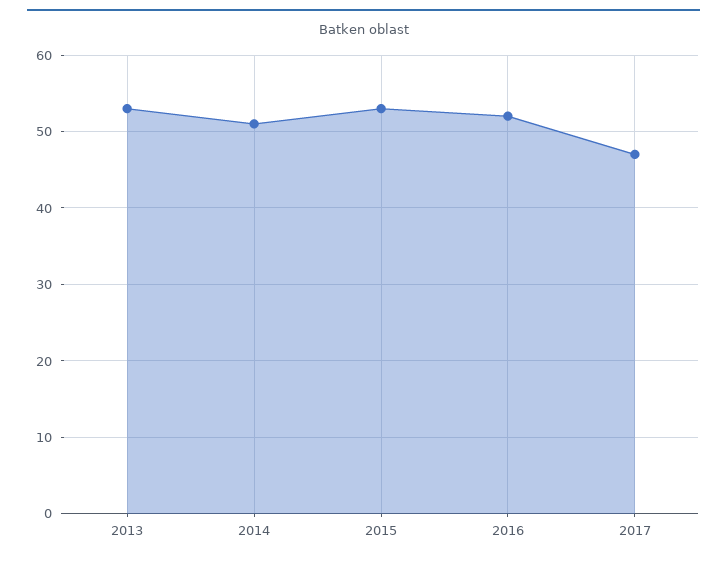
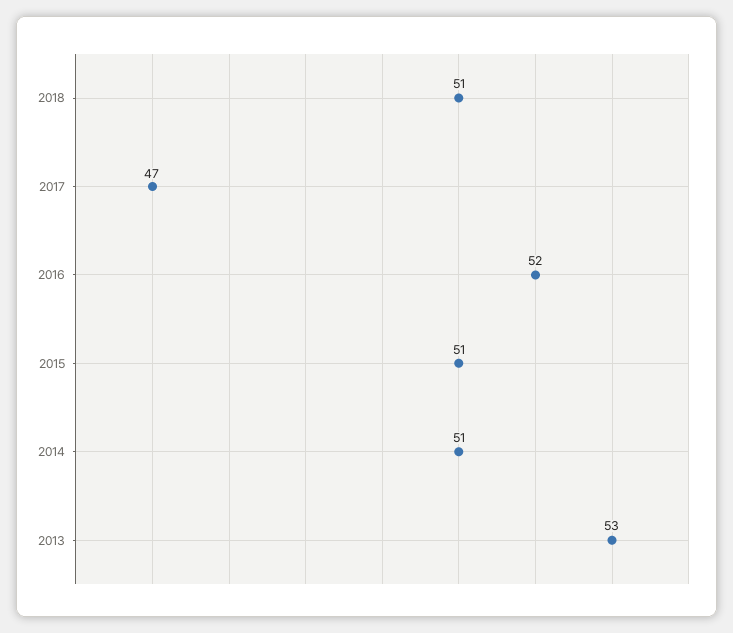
2015: 53 -> 51
2018: none -> 51

